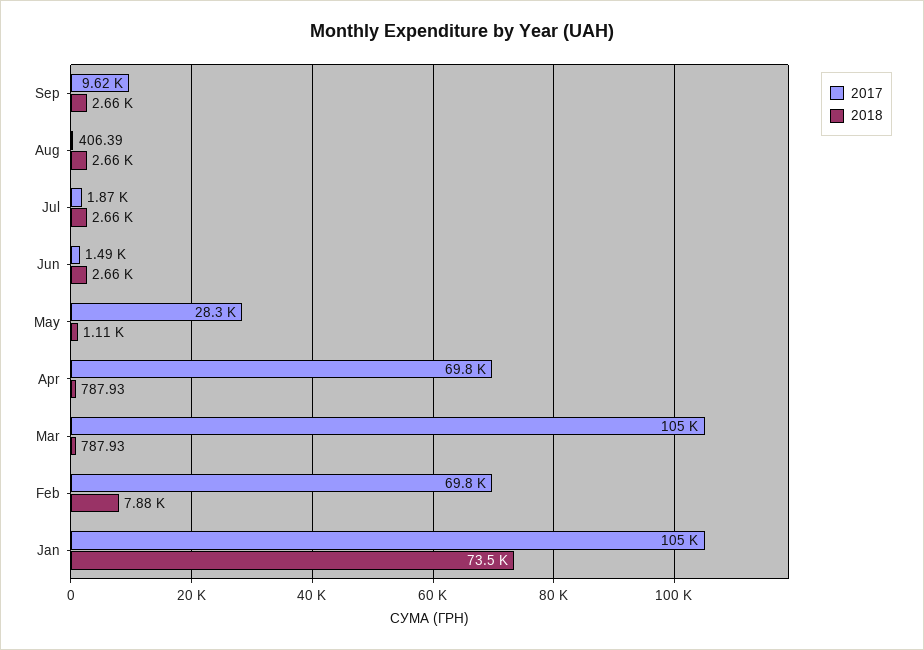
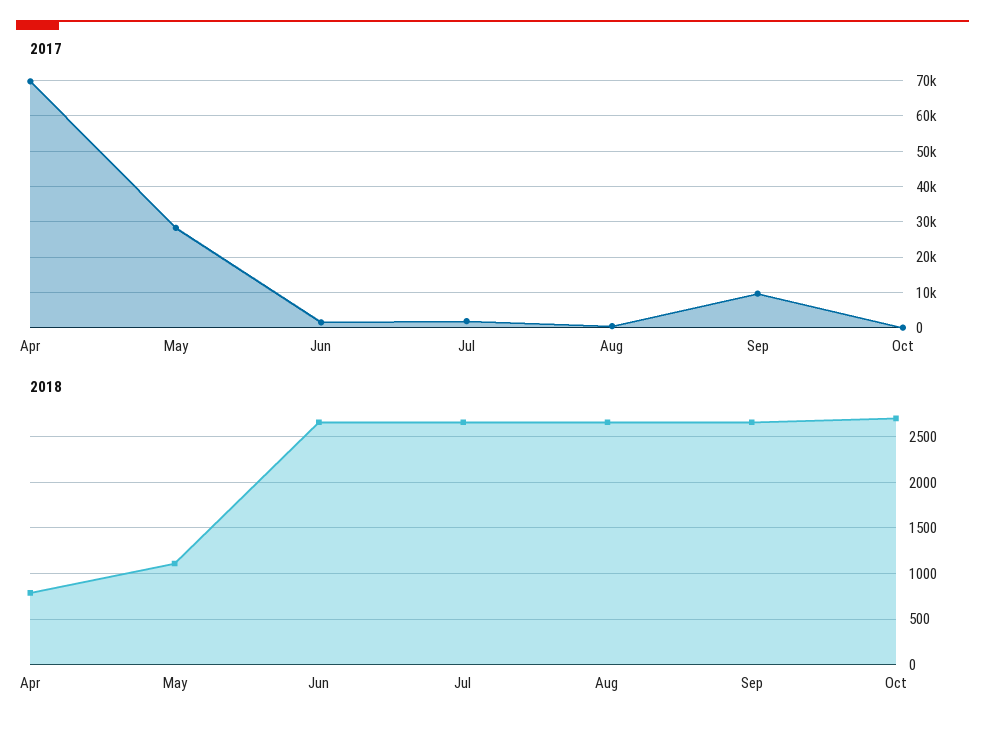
2017, Mar: 105000 -> none
2018, Mar: 787.93 -> none
2017, Feb: 69800 -> none
2018, Feb: 7880 -> none
2017, Jan: 105000 -> none
2018, Jan: 73500 -> none
2017, Oct: none -> 0
2018, Oct: none -> 2700

